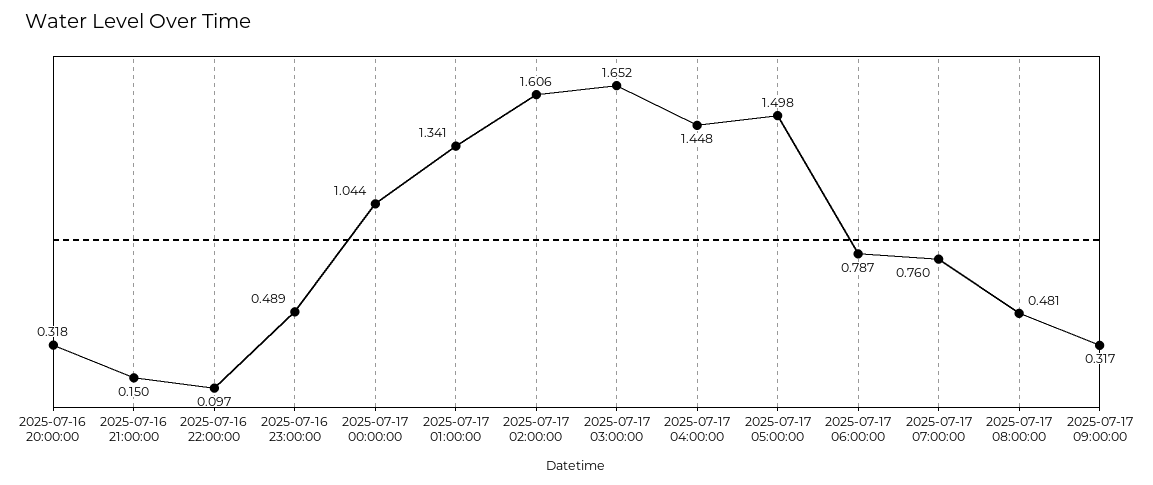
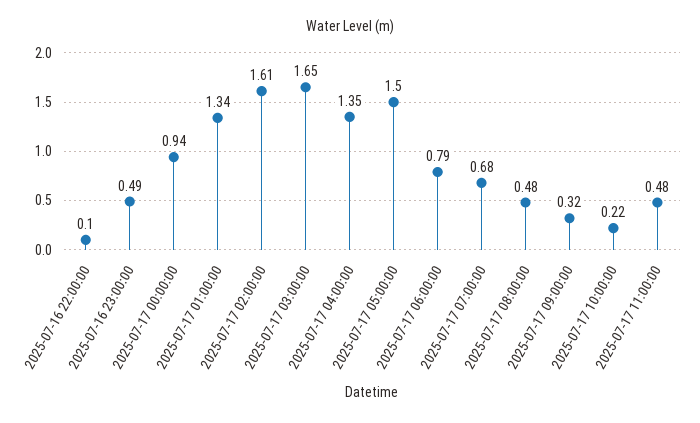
2025-07-16 20:00:00: 0.318 -> none
2025-07-16 21:00:00: 0.15 -> none
2025-07-17 00:00:00: 1.044 -> 0.94
2025-07-17 04:00:00: 1.448 -> 1.35
2025-07-17 07:00:00: 0.76 -> 0.68
2025-07-17 10:00:00: none -> 0.22
2025-07-17 11:00:00: none -> 0.48

